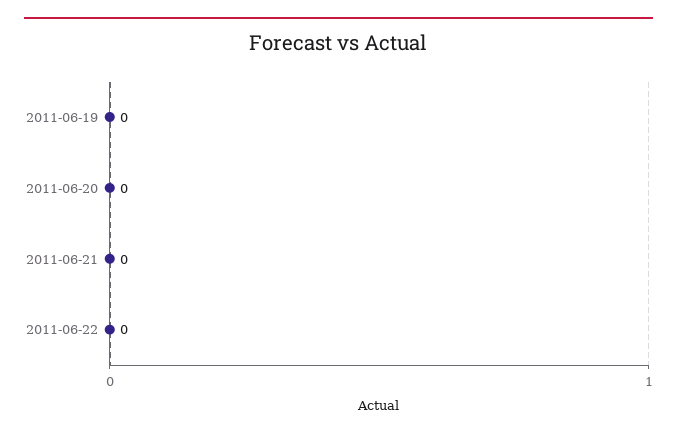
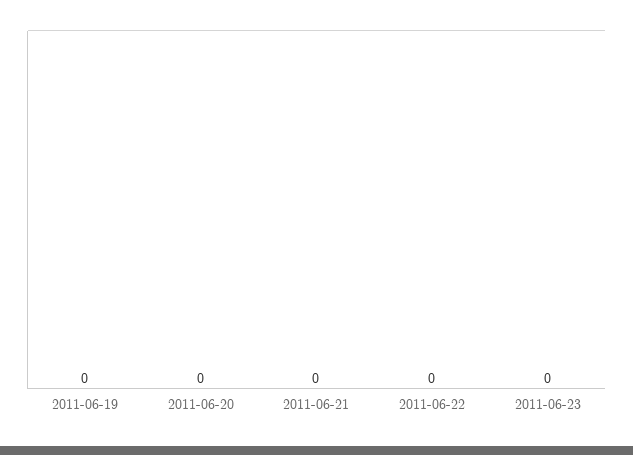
2011-06-23: none -> 0

